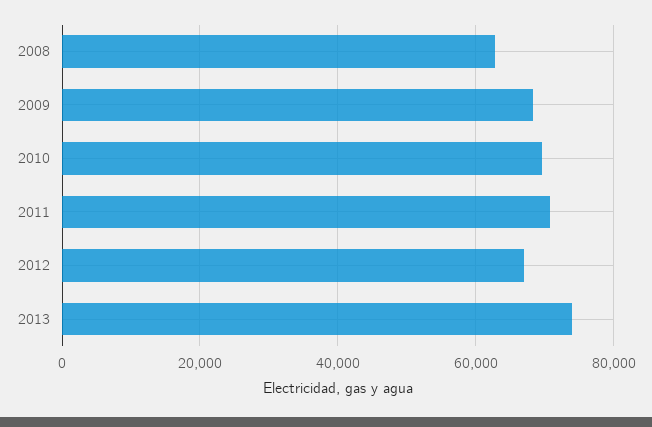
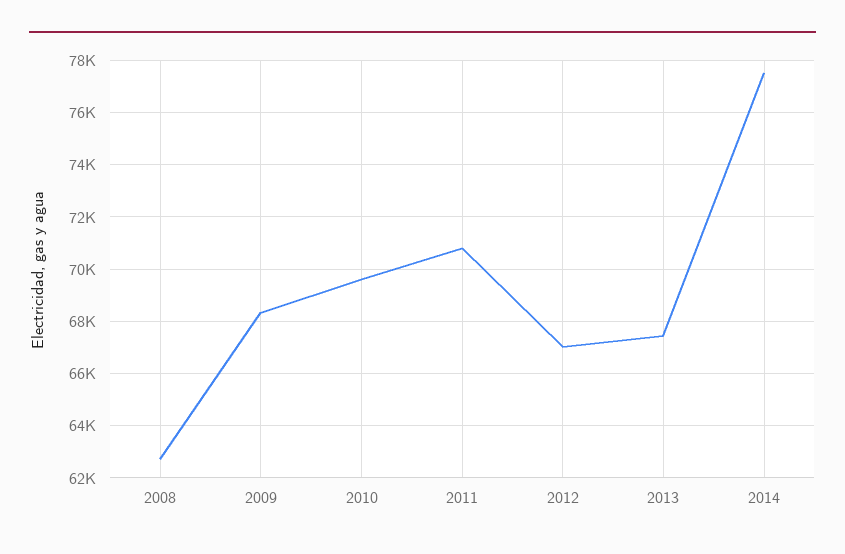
2013: 74000 -> 67500
2014: none -> 77500

